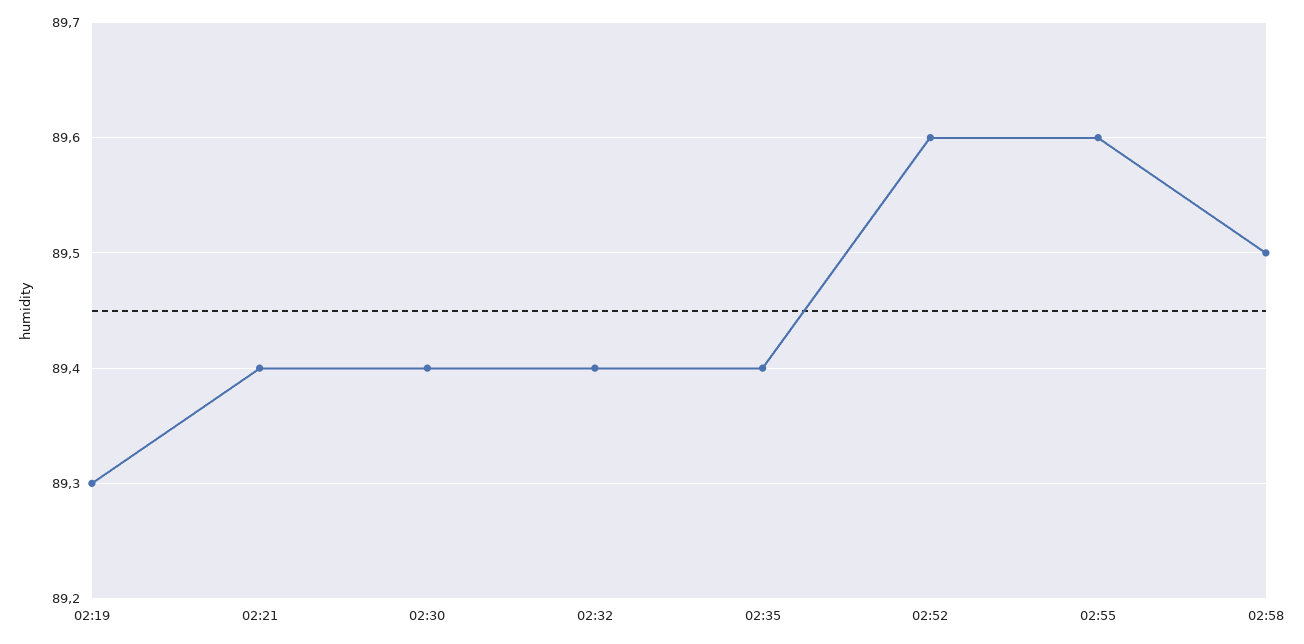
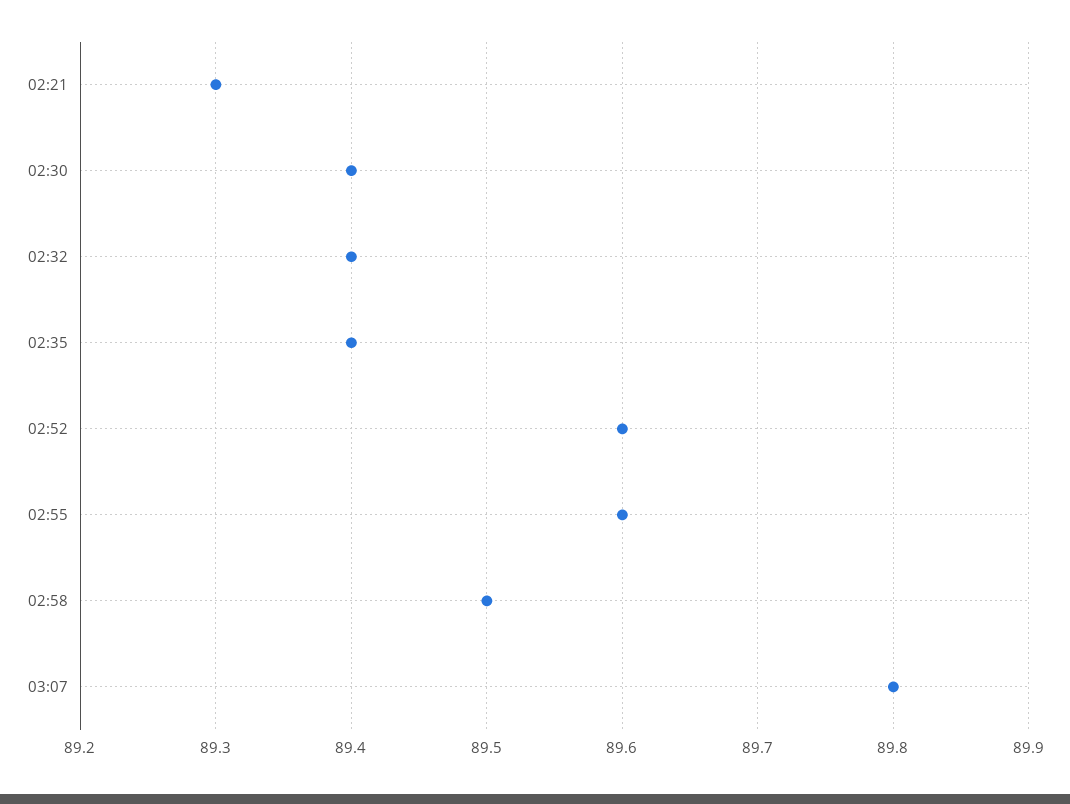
02:19: 89.3 -> none
02:21: 89.4 -> 89.3
03:07: none -> 89.8

